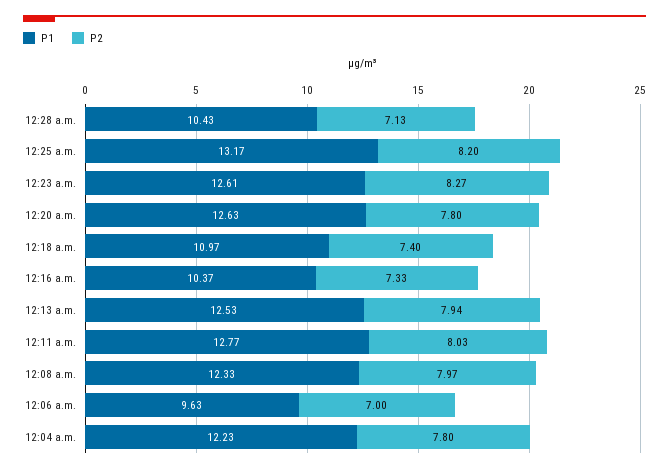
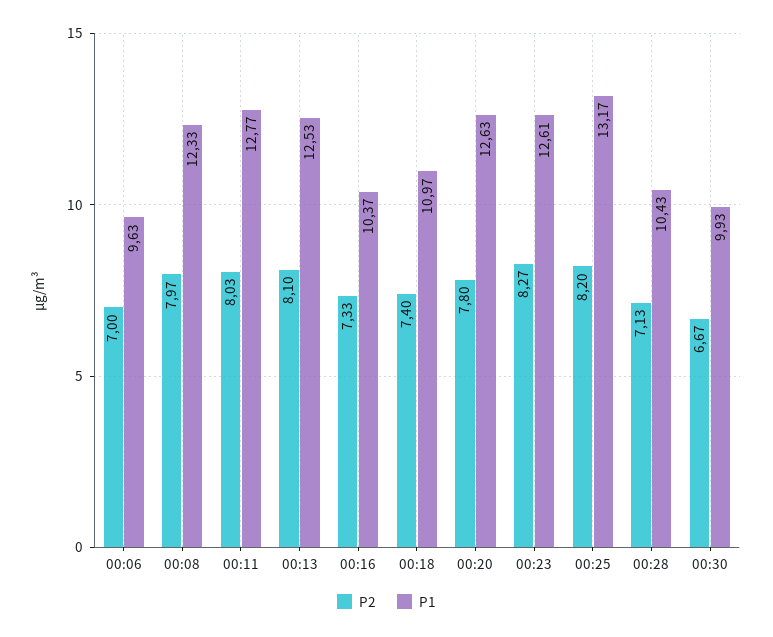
P2, 12:13 a.m.: 7.94 -> 8.1
P1, 12:04 a.m.: 12.23 -> none
P2, 12:04 a.m.: 7.8 -> none
P2, 00:30: none -> 6.67
P1, 00:30: none -> 9.93

